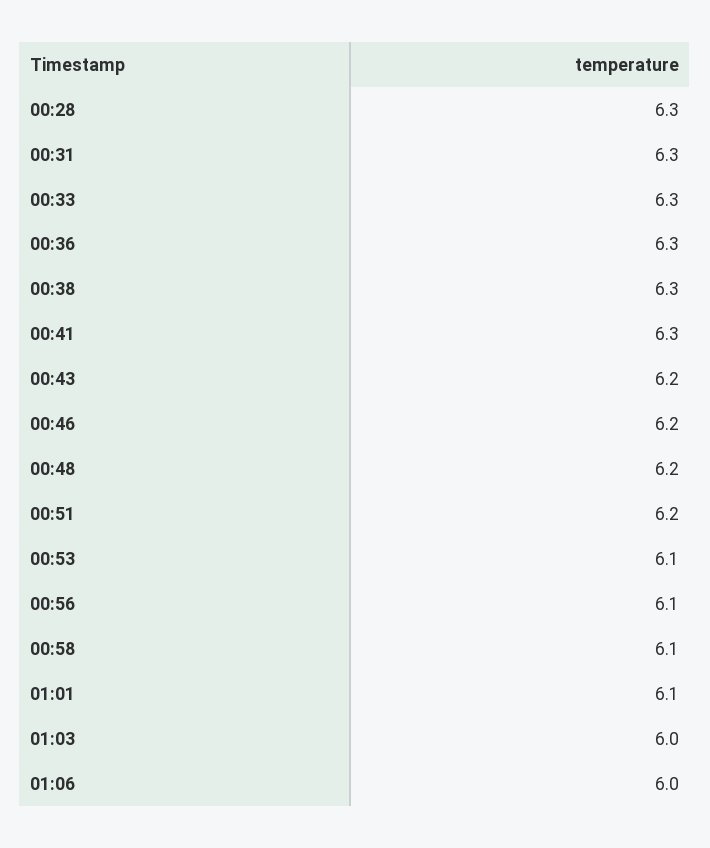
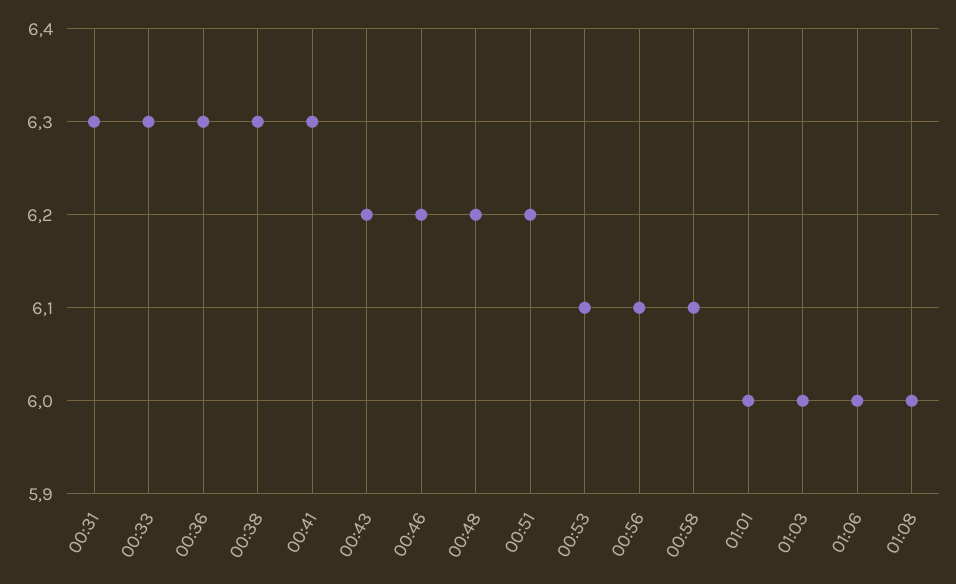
00:28: 6.3 -> none
01:01: 6.1 -> 6
01:08: none -> 6

